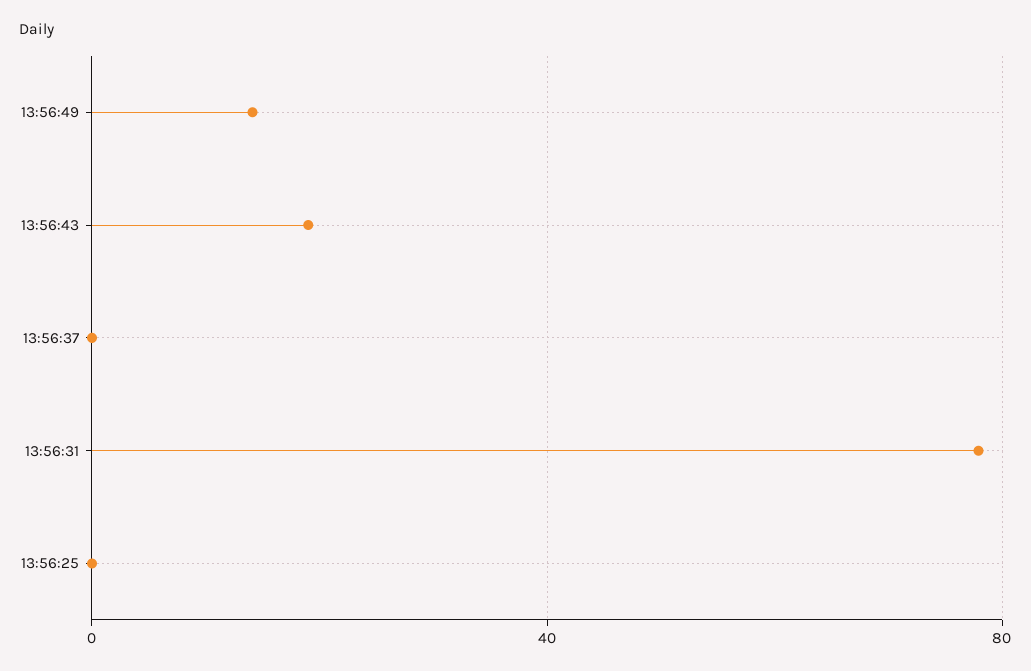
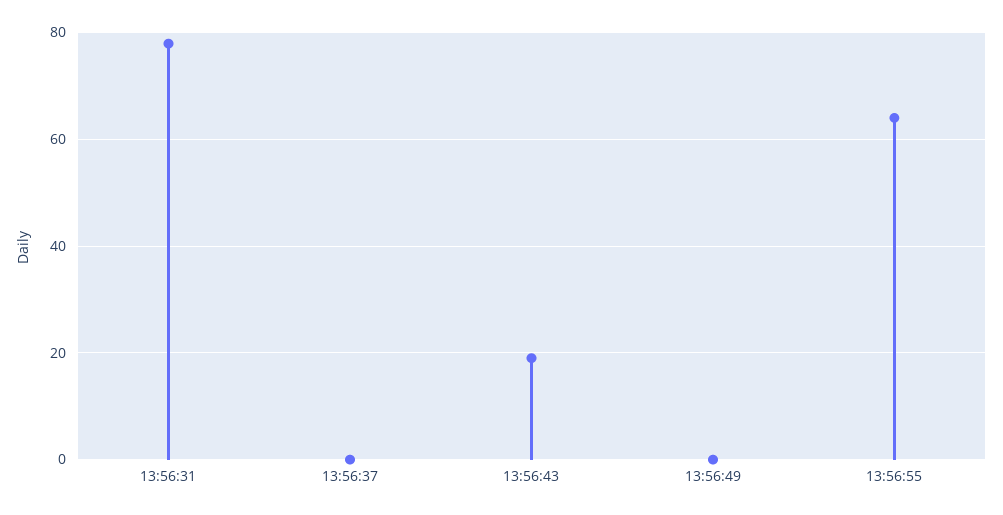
13:56:49: 15 -> 0
13:56:25: 0 -> none
13:56:55: none -> 64

